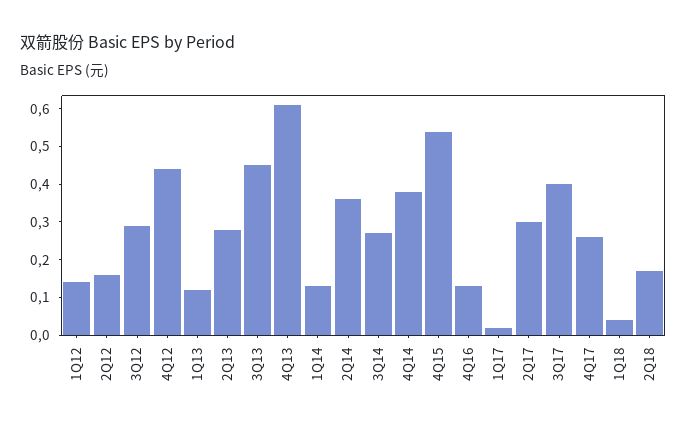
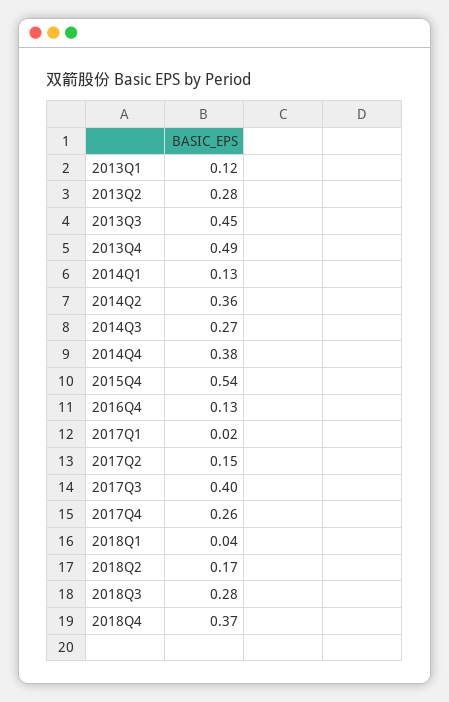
1Q12: 0.15 -> none
2Q12: 0.15 -> none
3Q12: 0.3 -> none
4Q12: 0.45 -> none
4Q13: 0.6 -> 0.49
2Q17: 0.3 -> 0.15
2018Q3: none -> 0.28
2018Q4: none -> 0.37

